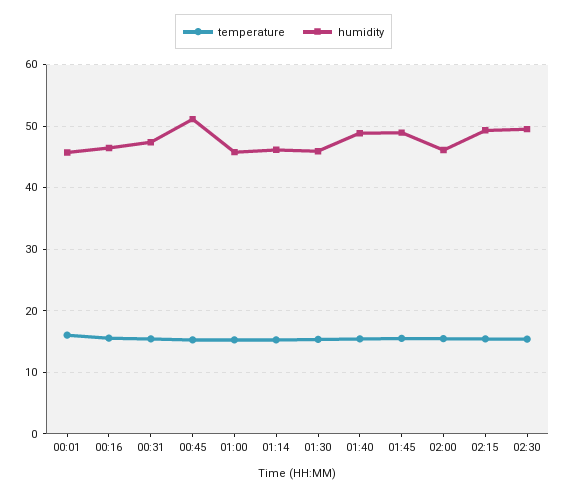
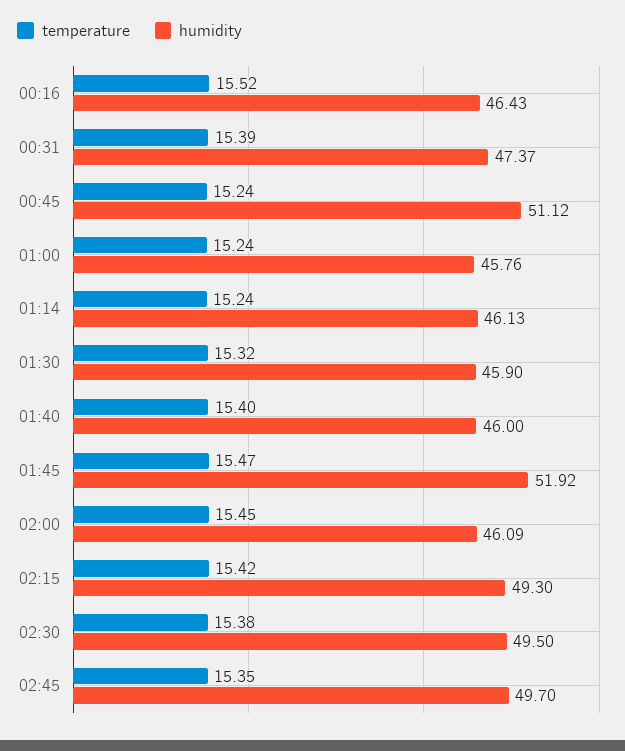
temperature, 00:01: 16 -> none
humidity, 00:01: 46 -> none
humidity, 01:40: 49 -> 46
humidity, 01:45: 49 -> 51.92
temperature, 02:45: none -> 15.35
humidity, 02:45: none -> 49.7

